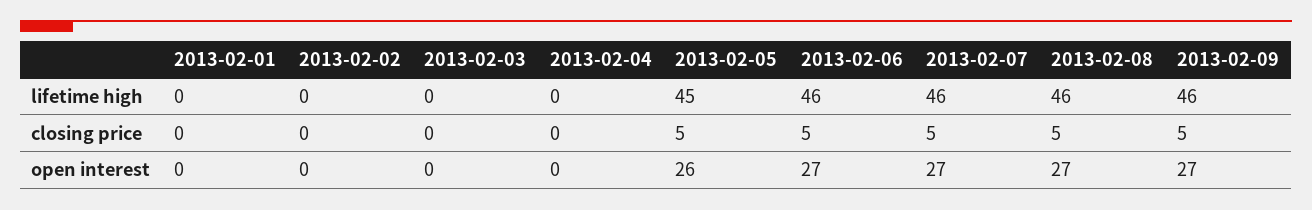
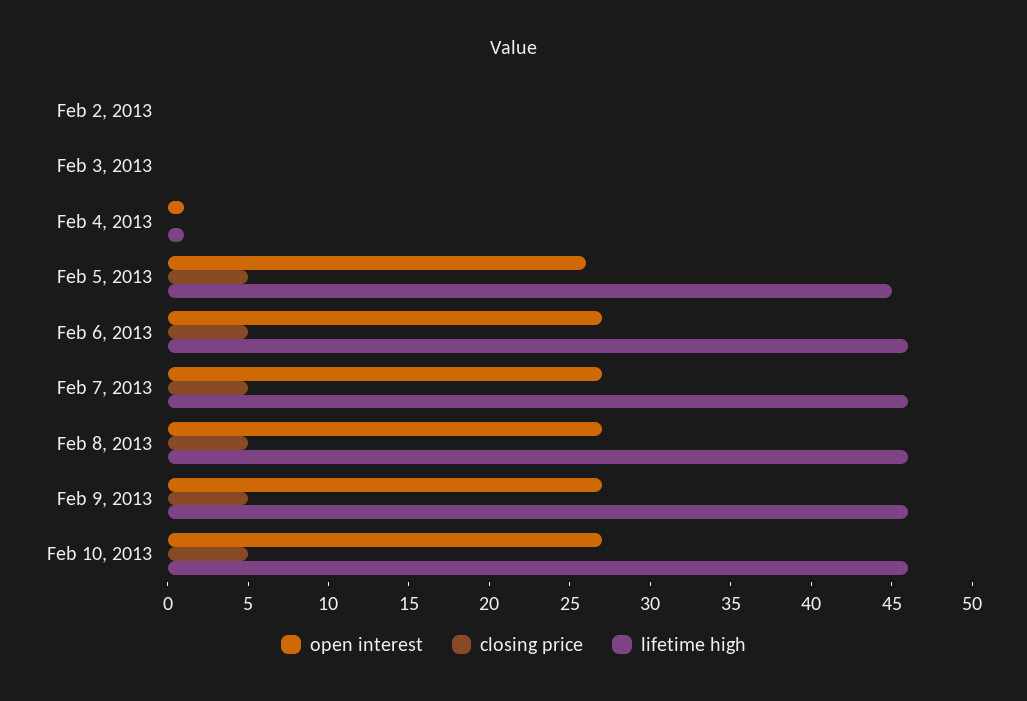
lifetime high, 2013-02-01: 0 -> none
lifetime high, 2013-02-04: 0 -> 1
closing price, 2013-02-01: 0 -> none
open interest, 2013-02-01: 0 -> none
open interest, 2013-02-04: 0 -> 1
open interest, Feb 10, 2013: none -> 27
closing price, Feb 10, 2013: none -> 5
lifetime high, Feb 10, 2013: none -> 46

